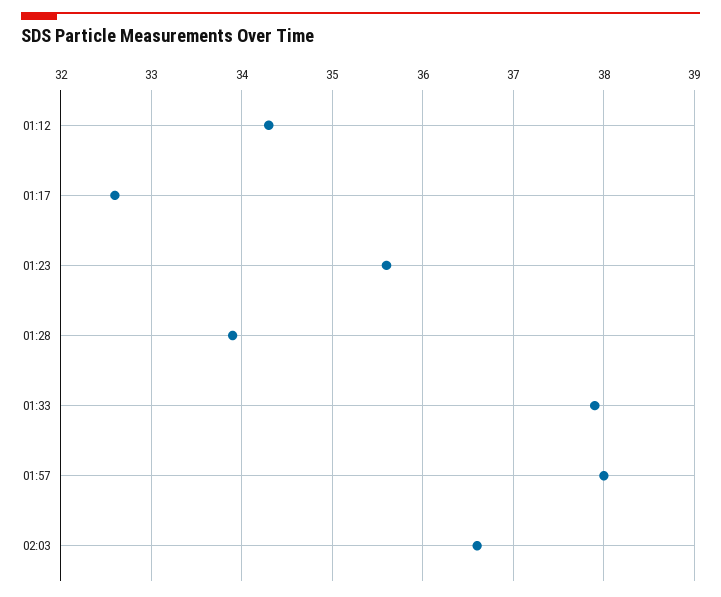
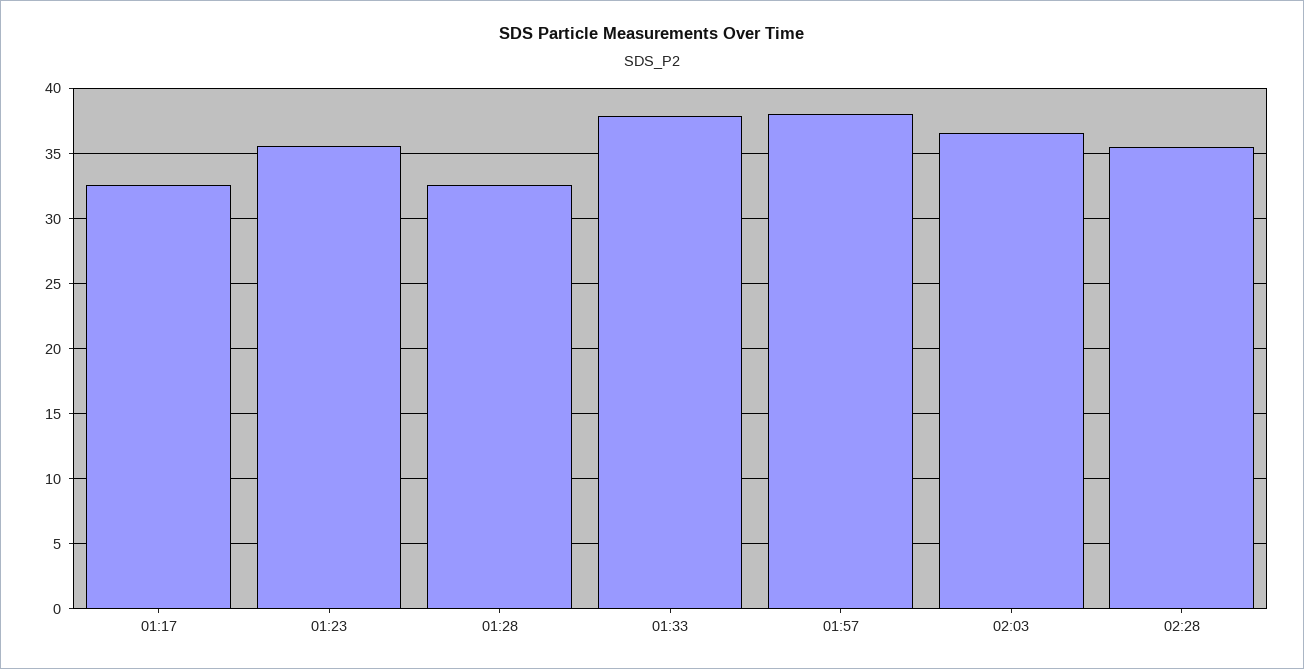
01:12: 34.3 -> none
01:28: 33.9 -> 32.5
02:28: none -> 35.5

